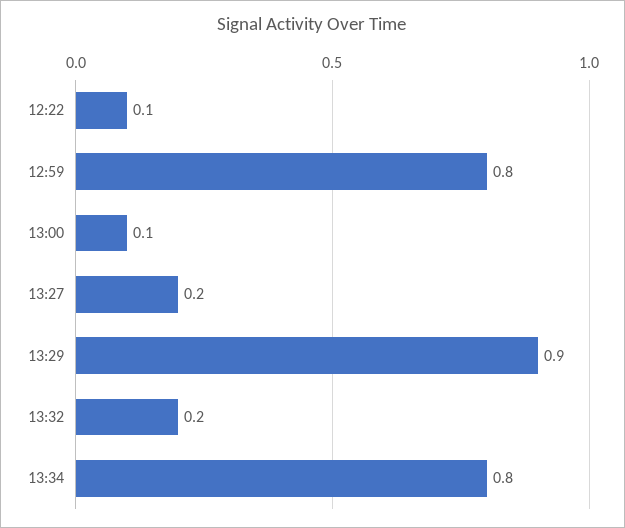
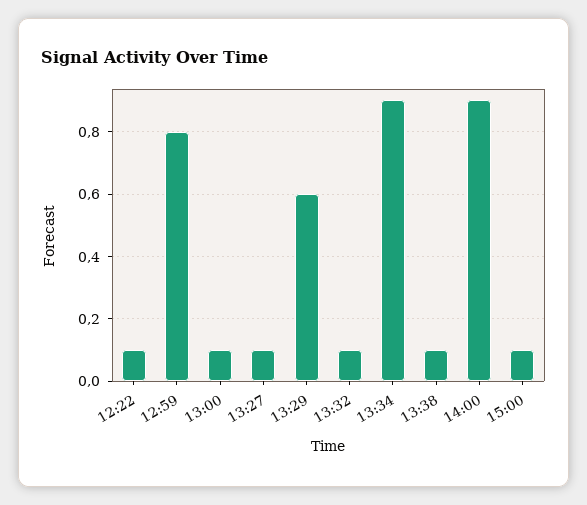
13:27: 0.2 -> 0.1
13:29: 0.9 -> 0.6
13:32: 0.2 -> 0.1
13:34: 0.8 -> 0.9
13:38: none -> 0.1
14:00: none -> 0.9
15:00: none -> 0.1

